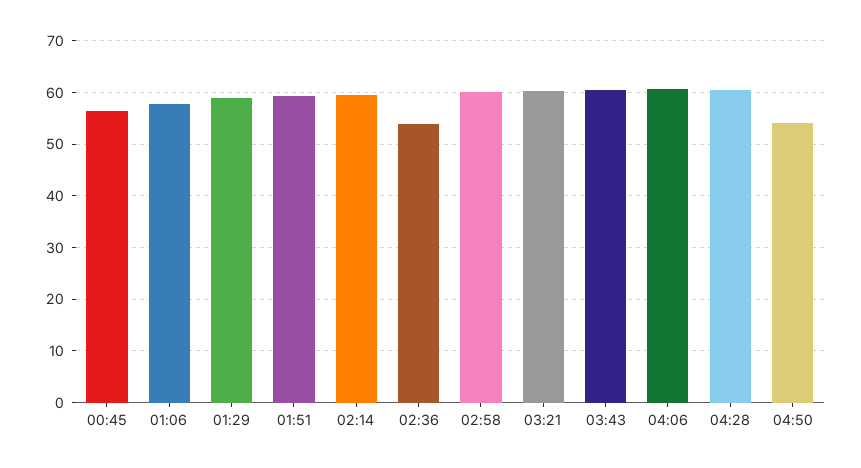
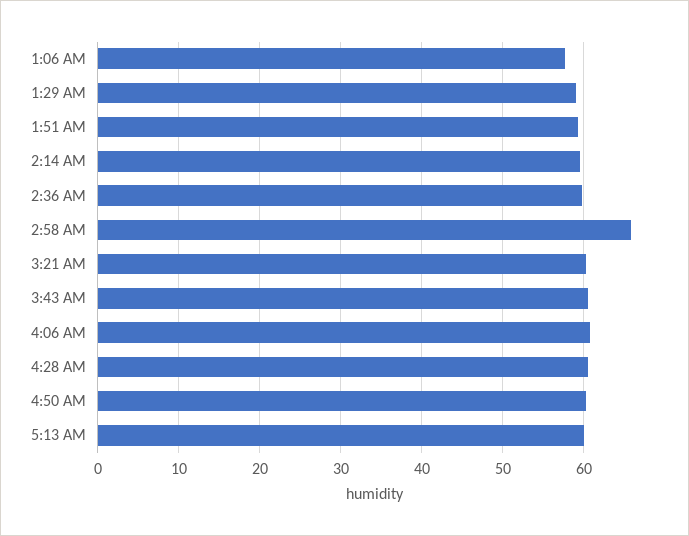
00:45: 56 -> none
02:36: 54 -> 60
02:58: 60 -> 66
04:50: 54 -> 60
5:13 AM: none -> 60

